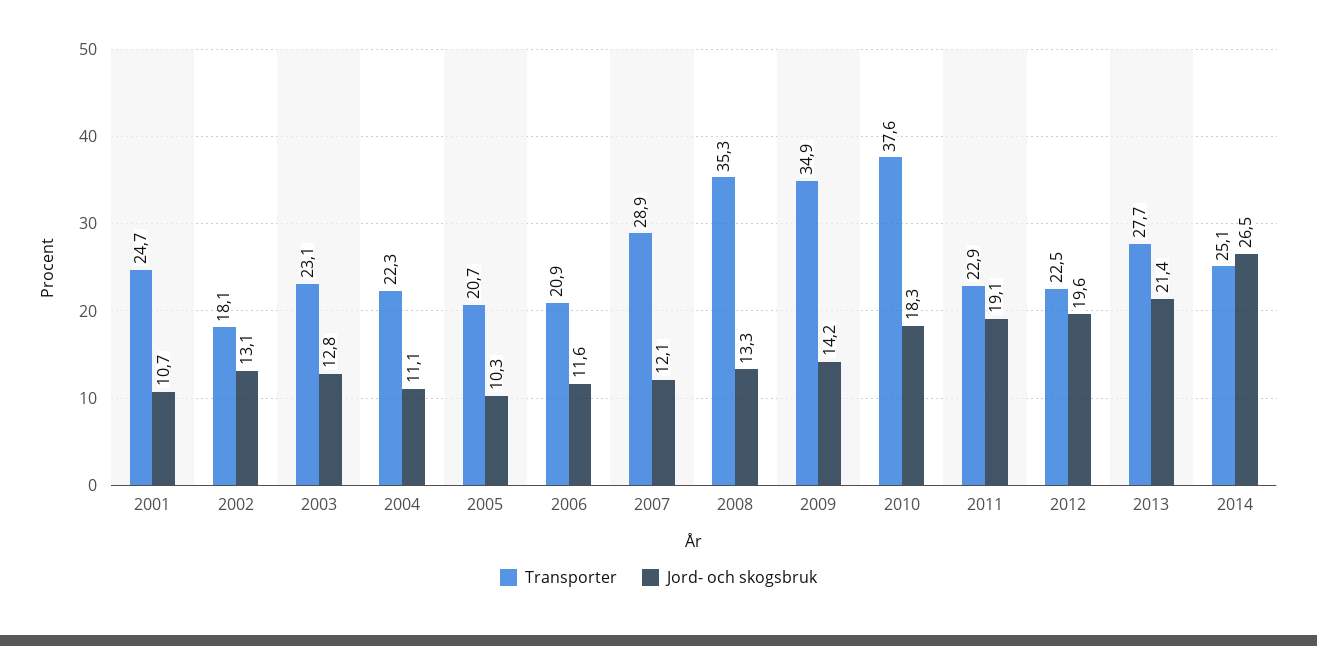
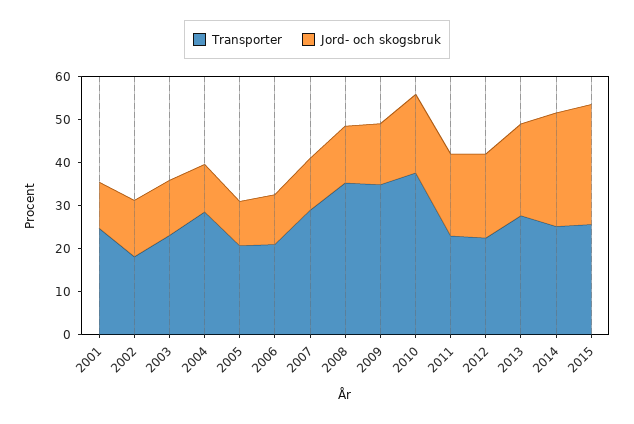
Transporter, 2004: 22.3 -> 28
Transporter, 2015: none -> 26
Jord- och skogsbruk, 2015: none -> 28

